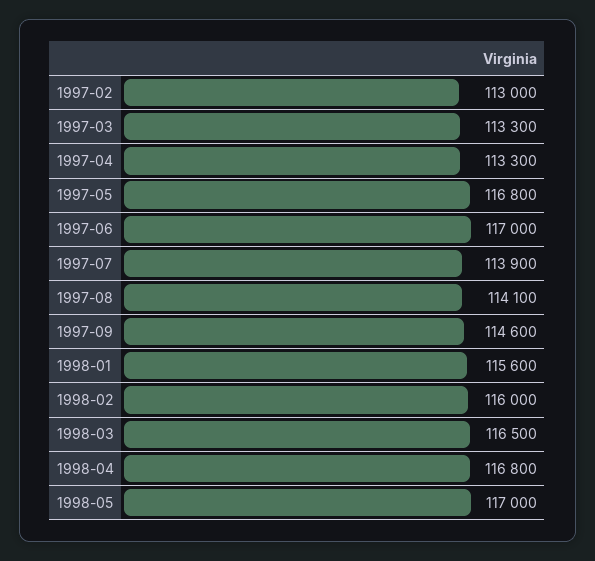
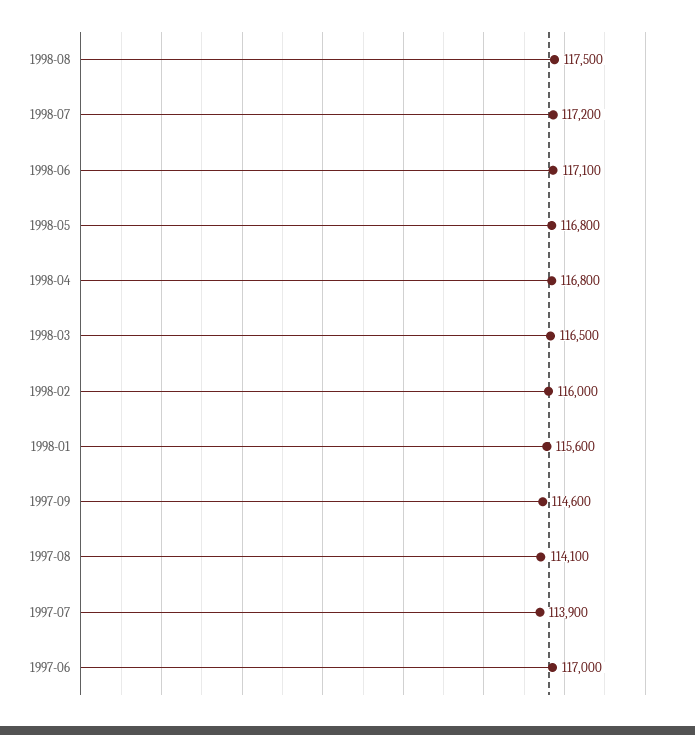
1997-02: 113000 -> none
1997-03: 113300 -> none
1997-04: 113300 -> none
1997-05: 116800 -> none
1998-05: 117000 -> 116800
1998-08: none -> 117500
1998-07: none -> 117200
1998-06: none -> 117100

